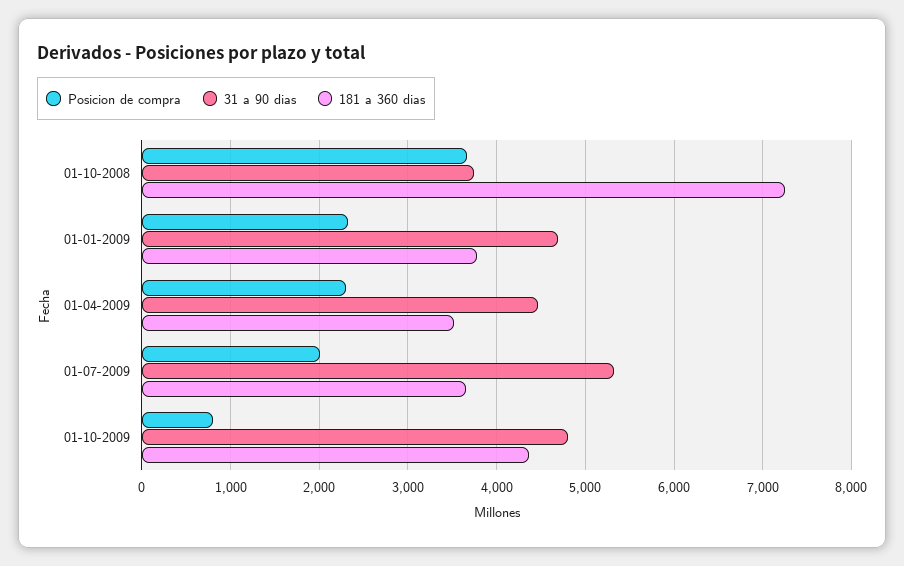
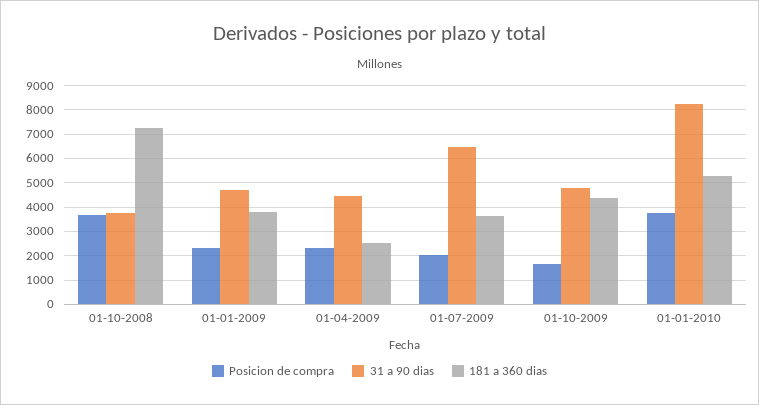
181 a 360 dias, 01-04-2009: 3500 -> 2500
31 a 90 dias, 01-07-2009: 5300 -> 6500
Posicion de compra, 01-10-2009: 800 -> 1750
Posicion de compra, 01-01-2010: none -> 3750
31 a 90 dias, 01-01-2010: none -> 8250
181 a 360 dias, 01-01-2010: none -> 5250

